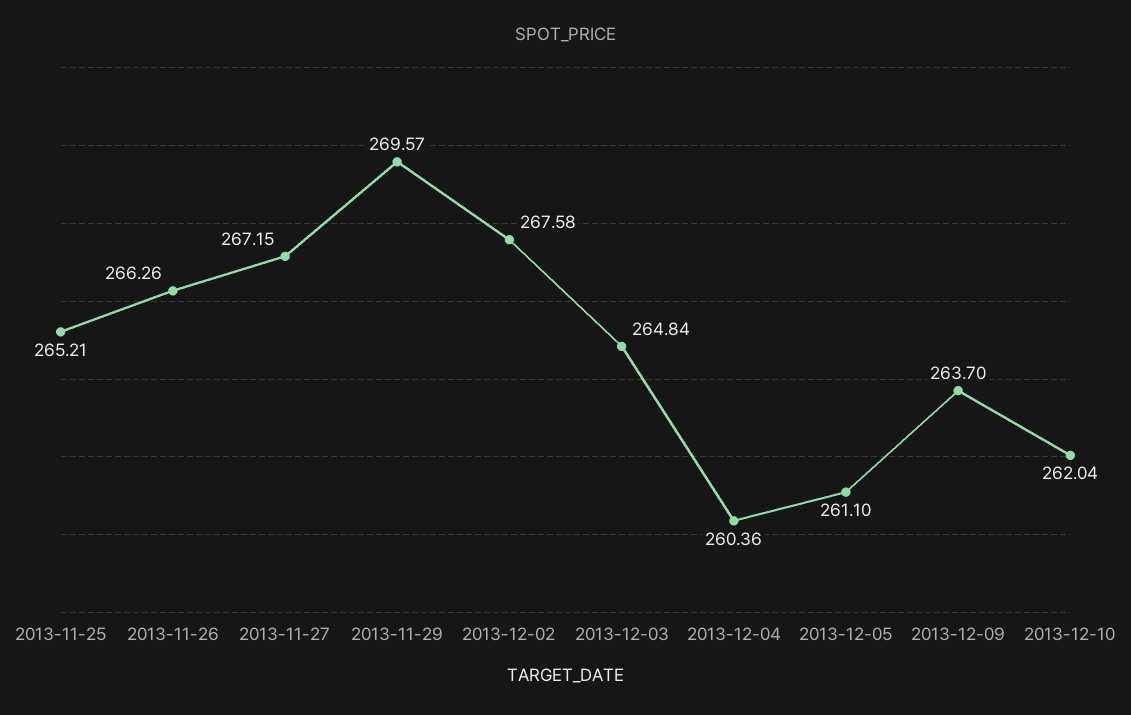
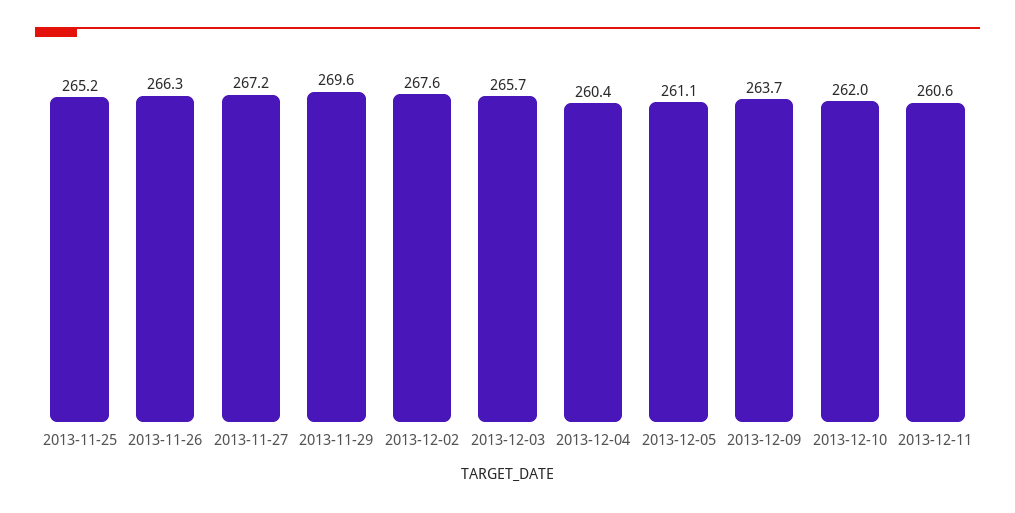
2013-12-03: 264.84 -> 265.7
2013-12-11: none -> 260.6

